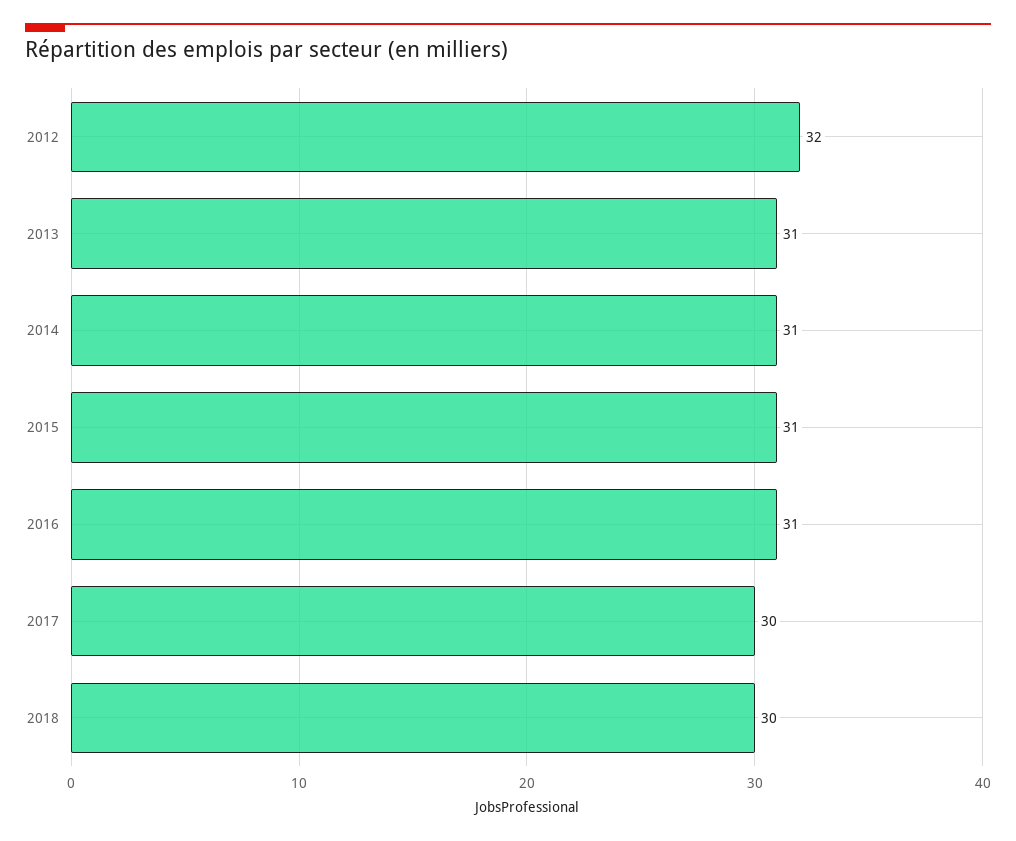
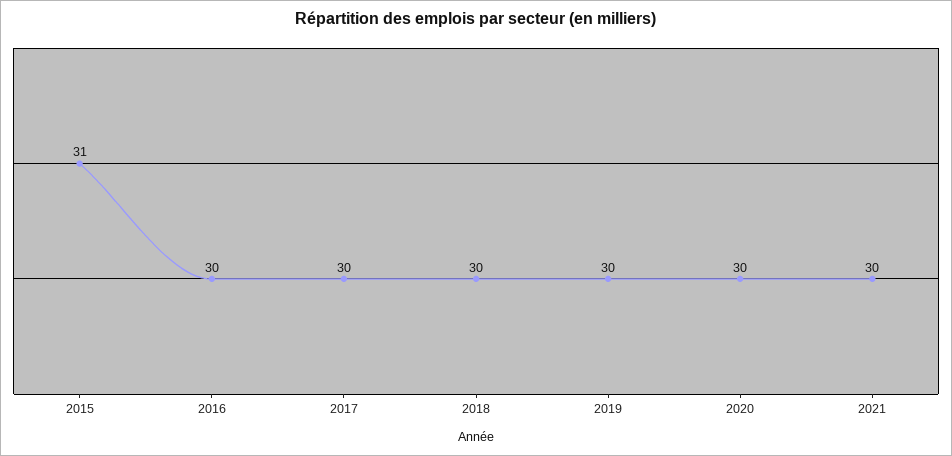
2012: 32 -> none
2013: 31 -> none
2014: 31 -> none
2016: 31 -> 30
2019: none -> 30
2020: none -> 30
2021: none -> 30

